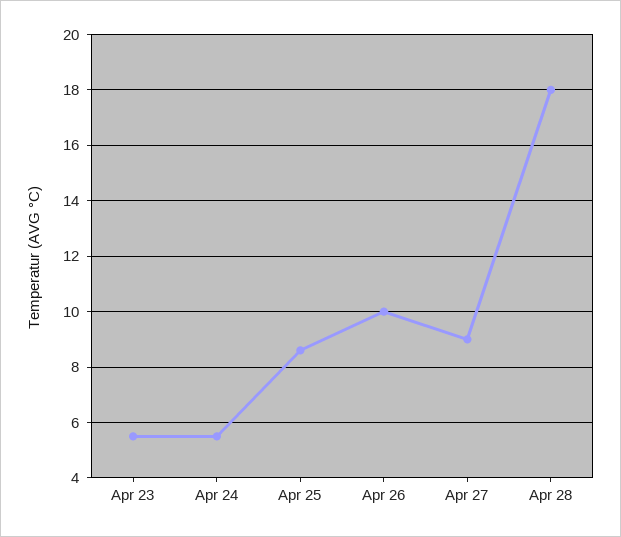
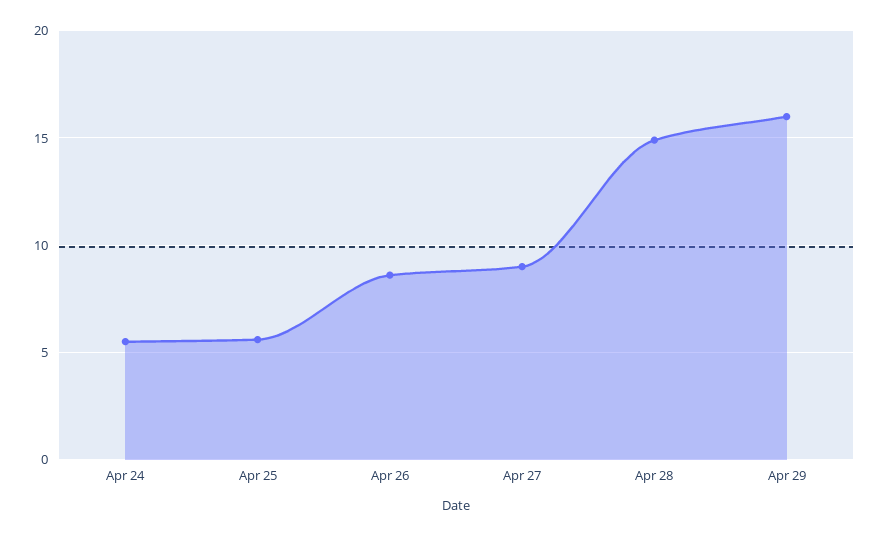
Apr 23: 5.5 -> none
Apr 25: 8.5 -> 5.5
Apr 26: 10 -> 8.5
Apr 28: 18 -> 15
Apr 29: none -> 16

